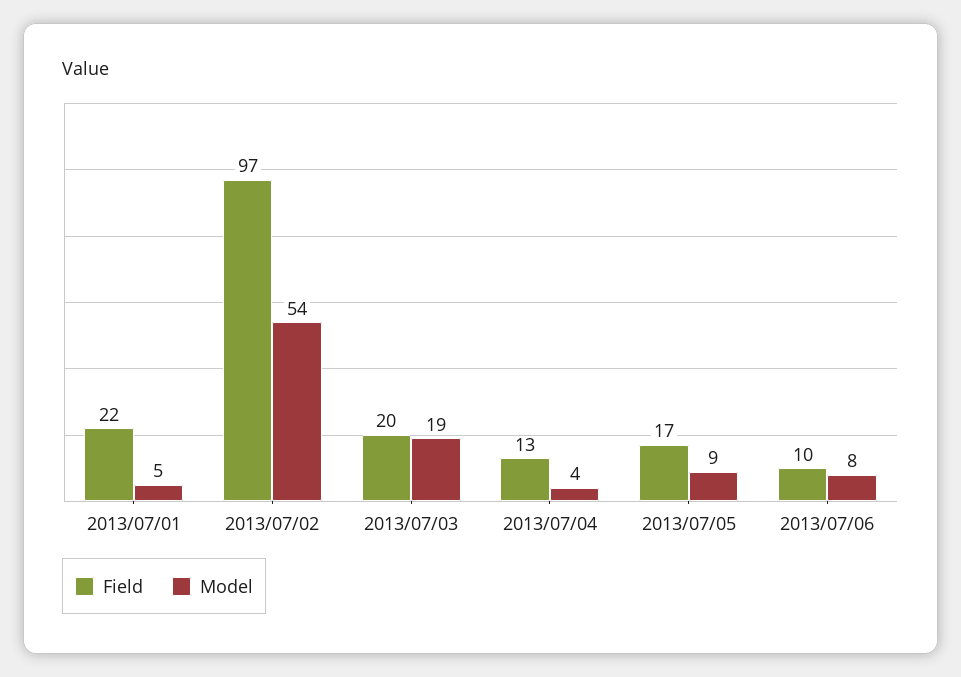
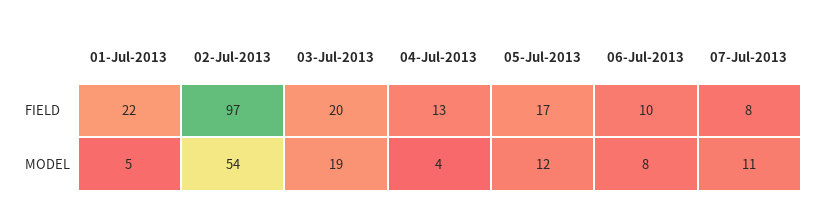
Model, 2013/07/05: 9 -> 12
Field, 07-Jul-2013: none -> 8
Model, 07-Jul-2013: none -> 11

